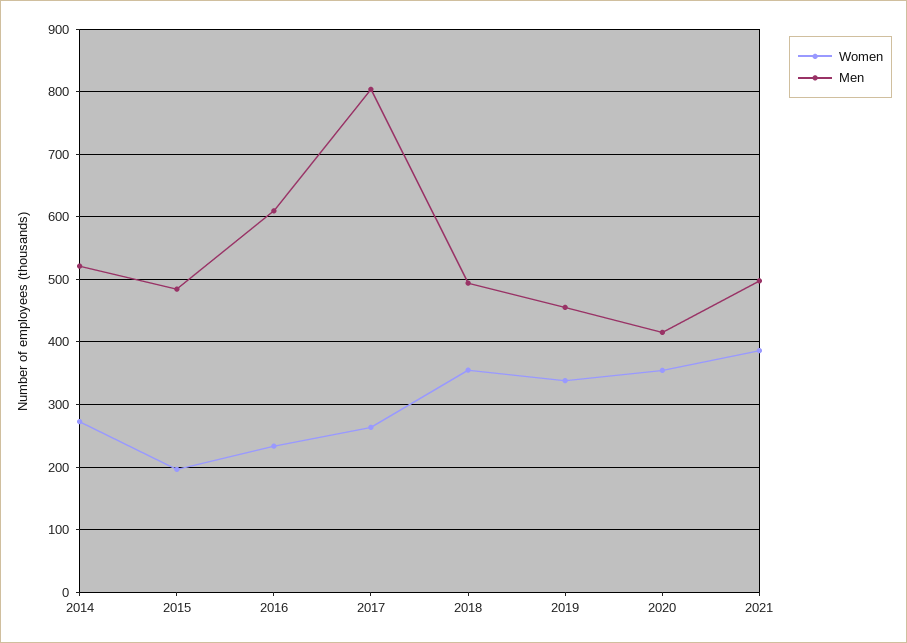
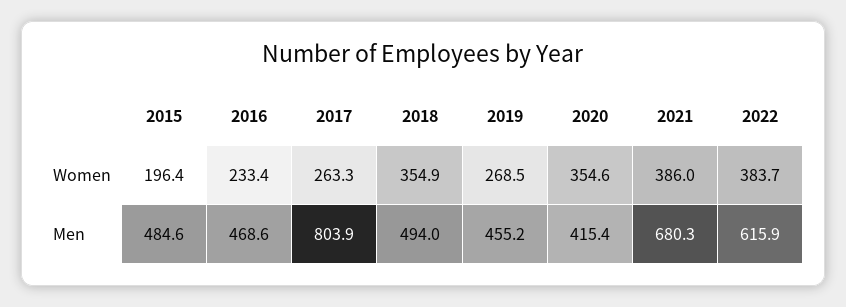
Women, 2014: 270 -> none
Men, 2014: 520 -> none
Men, 2016: 610 -> 468.6
Women, 2019: 340 -> 268.5
Men, 2021: 500 -> 680.3
Women, 2022: none -> 383.7
Men, 2022: none -> 615.9

